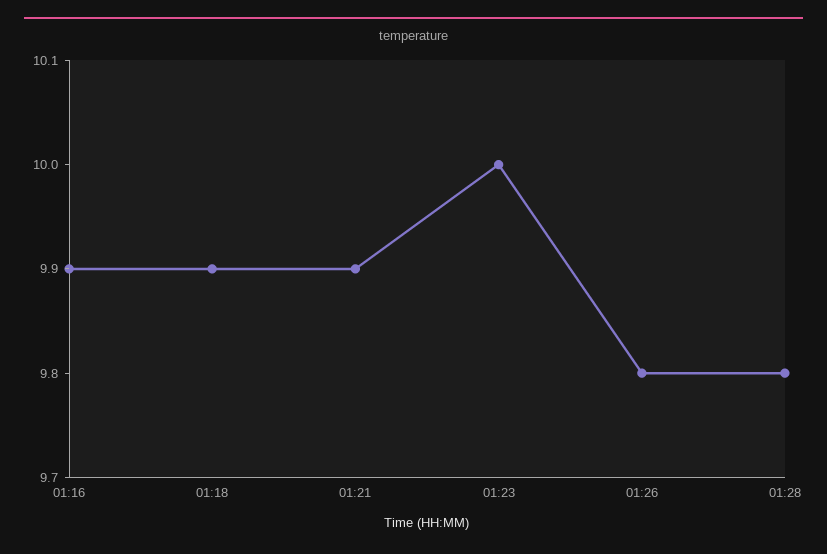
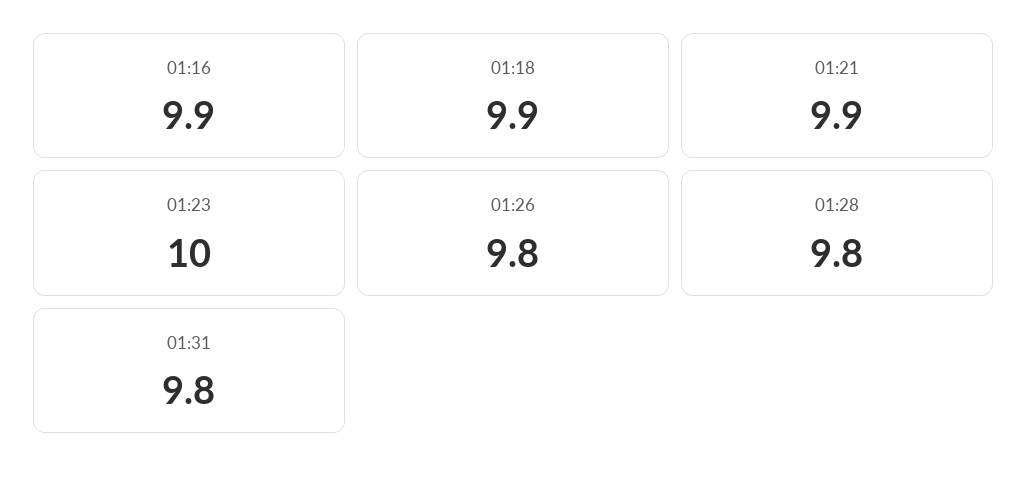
01:31: none -> 9.8

